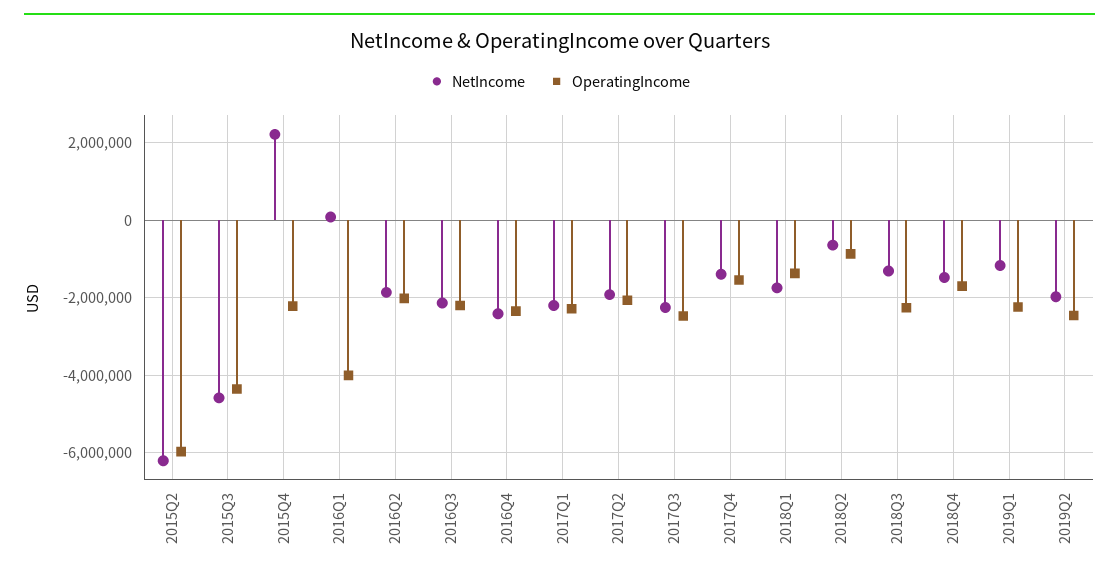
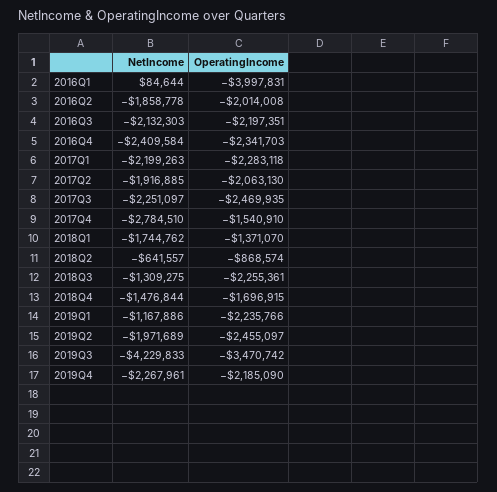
NetIncome, 2015Q2: -6200000 -> none
OperatingIncome, 2015Q2: -6000000 -> none
NetIncome, 2015Q3: -4600000 -> none
OperatingIncome, 2015Q3: -4400000 -> none
NetIncome, 2015Q4: 2200000 -> none
OperatingIncome, 2015Q4: -2200000 -> none
NetIncome, 2017Q4: -1400000 -> -2784510
NetIncome, 2019Q3: none -> -4229833
OperatingIncome, 2019Q3: none -> -3470742
NetIncome, 2019Q4: none -> -2267961
OperatingIncome, 2019Q4: none -> -2185090

